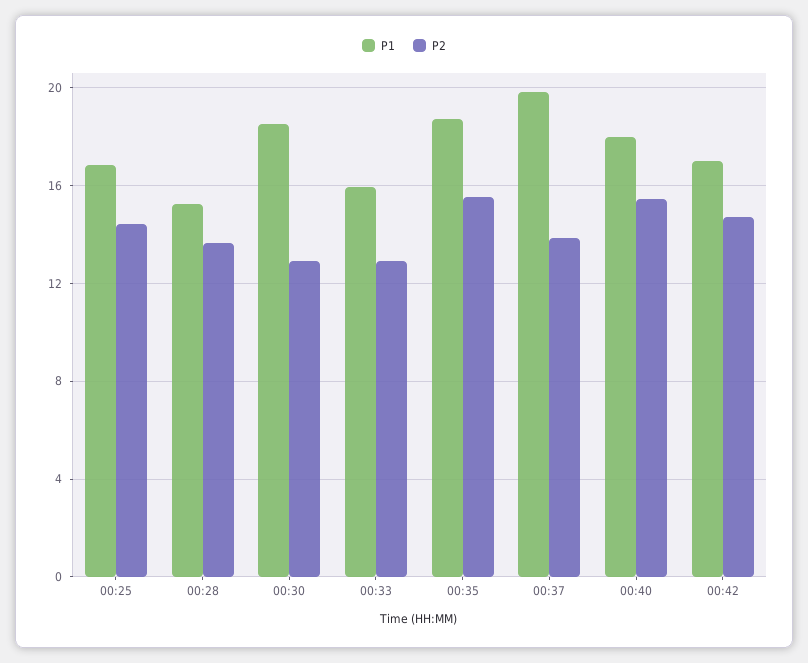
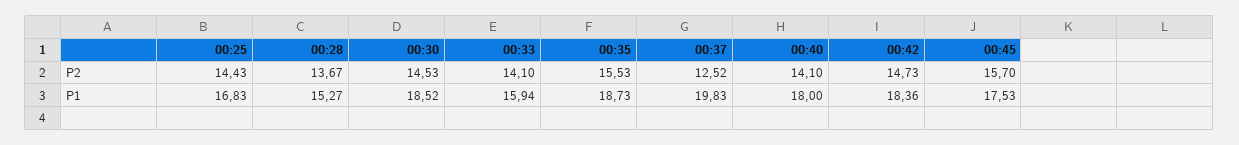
P2, 00:30: 13 -> 14.53
P2, 00:33: 13 -> 14.1
P2, 00:37: 14 -> 12.52
P2, 00:40: 15.5 -> 14.1
P1, 00:42: 17 -> 18.36
P2, 00:45: none -> 15.7
P1, 00:45: none -> 17.53

